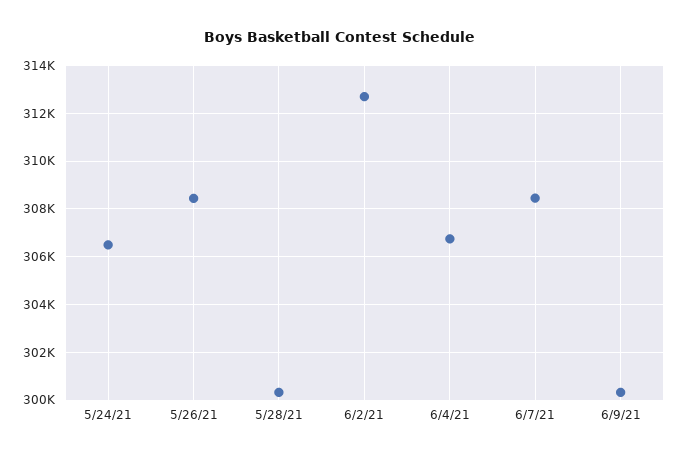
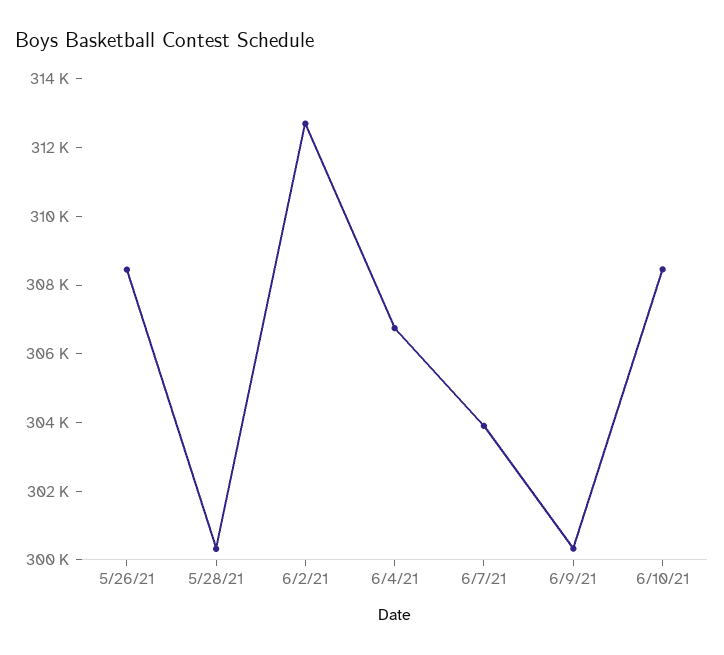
5/24/21: 306500 -> none
6/7/21: 308500 -> 304000
6/10/21: none -> 308500

